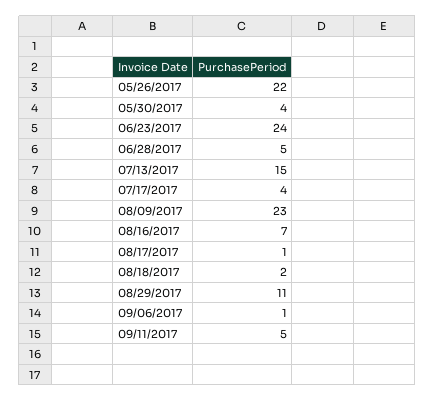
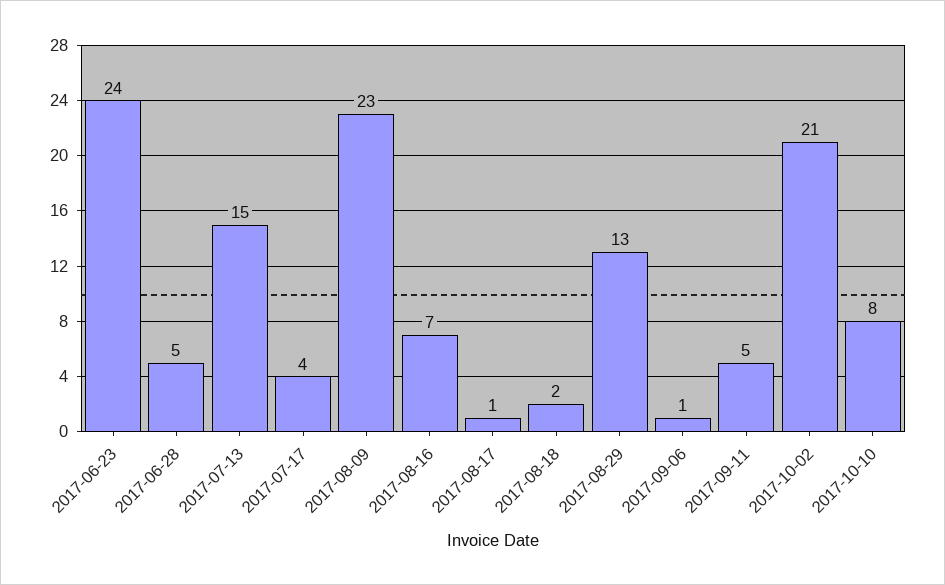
05/26/2017: 22 -> none
05/30/2017: 4 -> none
08/29/2017: 11 -> 13
2017-10-02: none -> 21
2017-10-10: none -> 8

